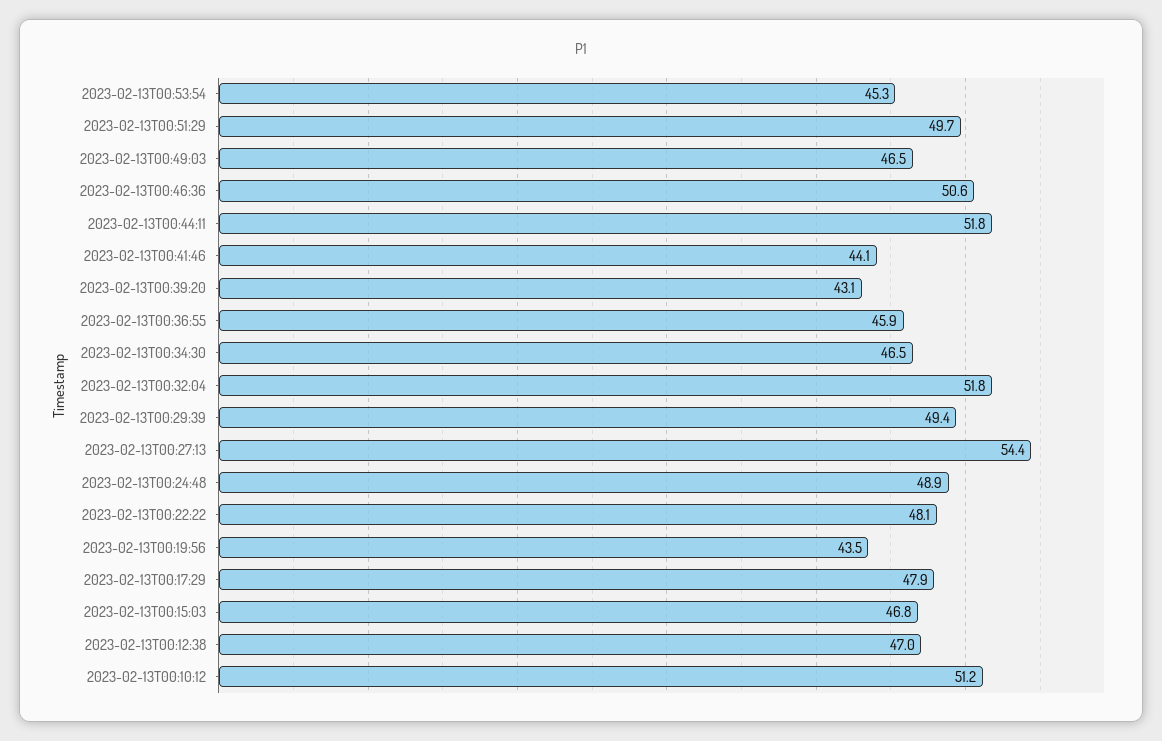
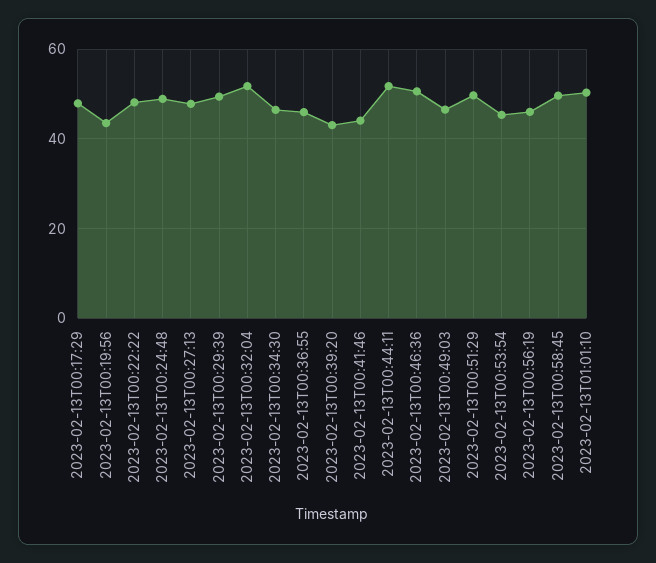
2023-02-13T00:27:13: 54.4 -> 48
2023-02-13T00:15:03: 46.8 -> none
2023-02-13T00:12:38: 47 -> none
2023-02-13T00:10:12: 51.2 -> none
2023-02-13T00:56:19: none -> 46
2023-02-13T00:58:45: none -> 50
2023-02-13T01:01:10: none -> 50

